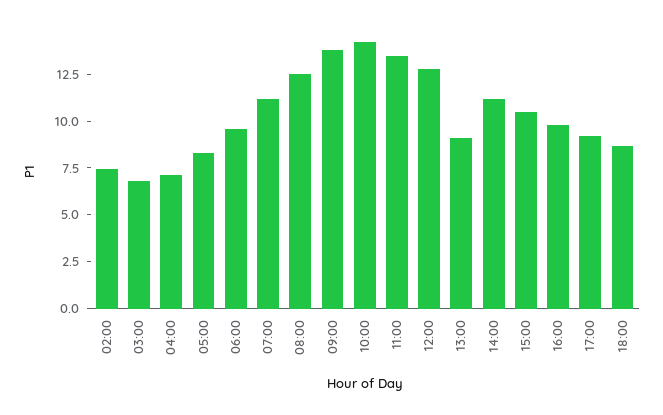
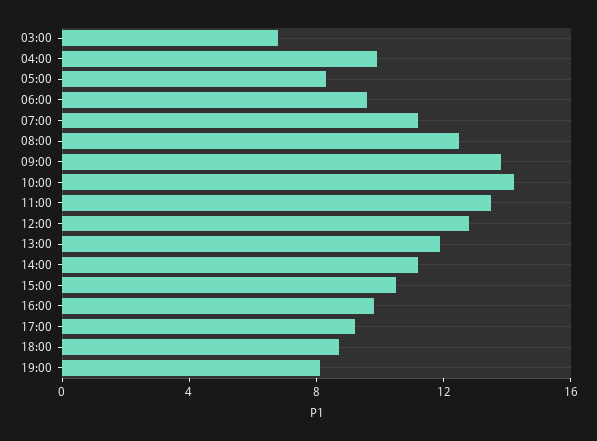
02:00: 7.5 -> none
04:00: 7 -> 10
13:00: 9 -> 12
19:00: none -> 8

